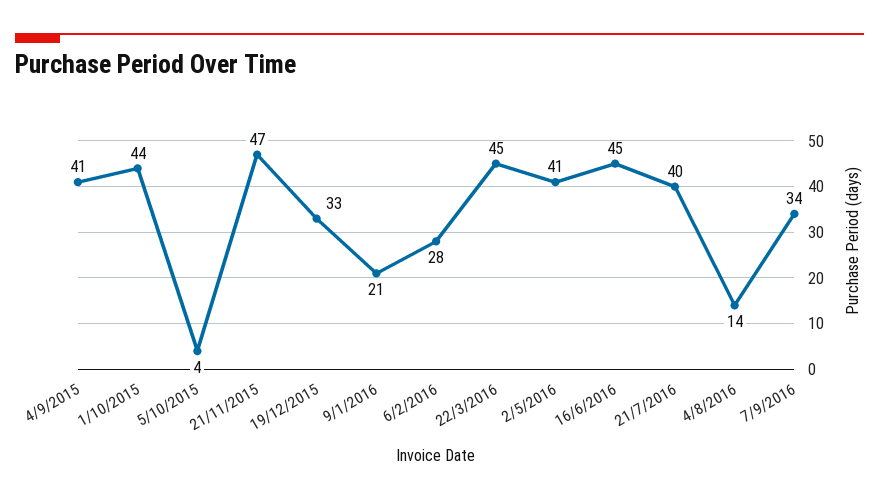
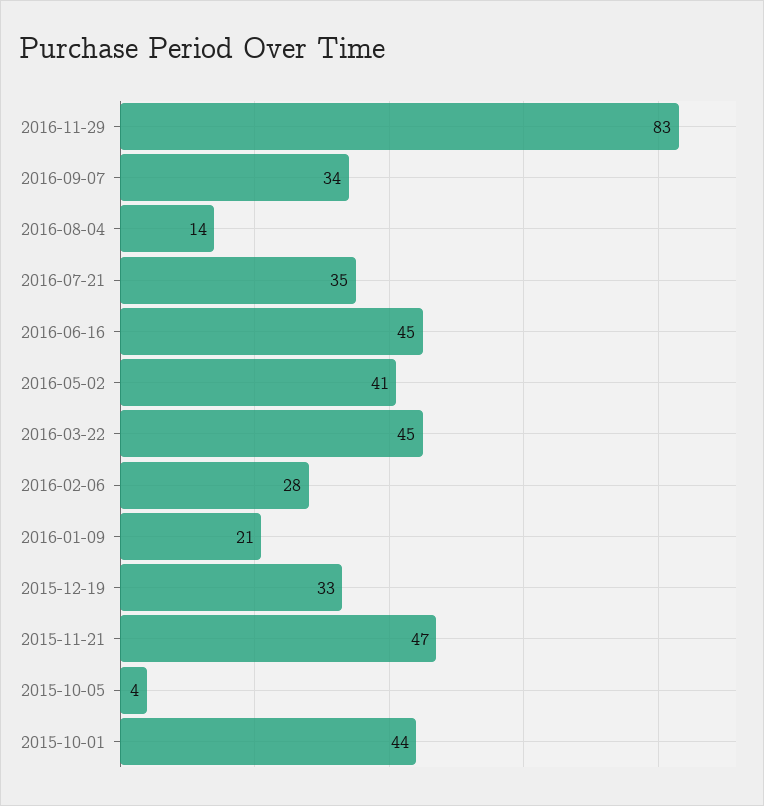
4/9/2015: 41 -> none
21/7/2016: 40 -> 35
2016-11-29: none -> 83

